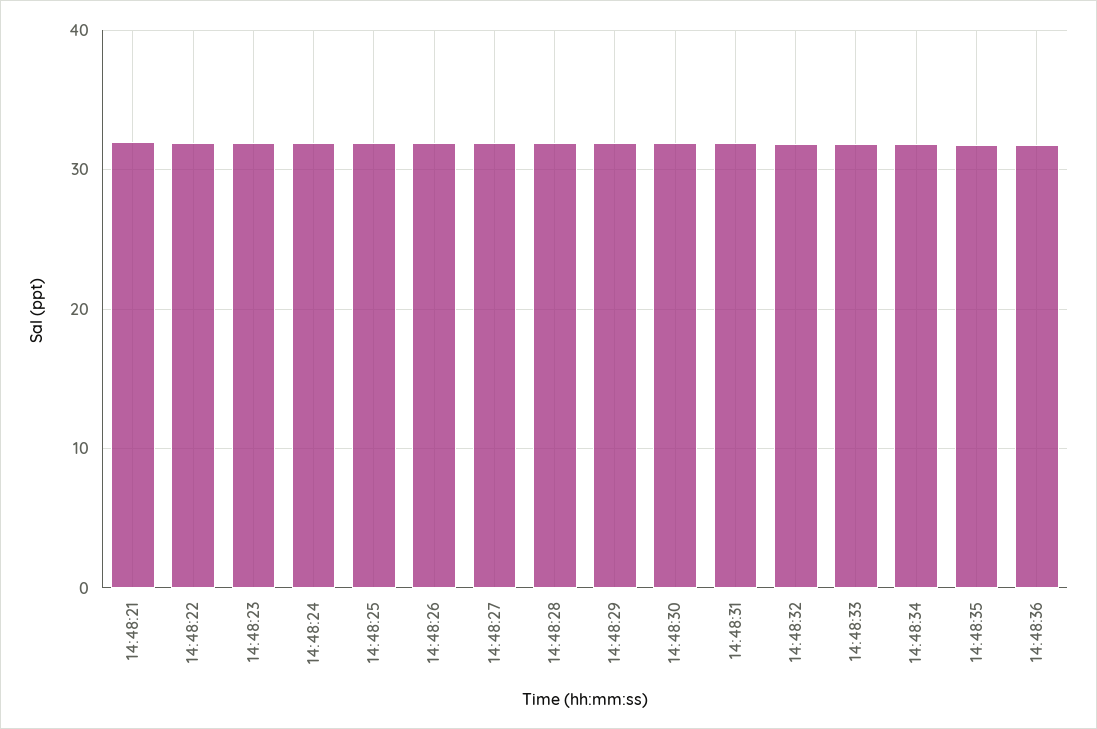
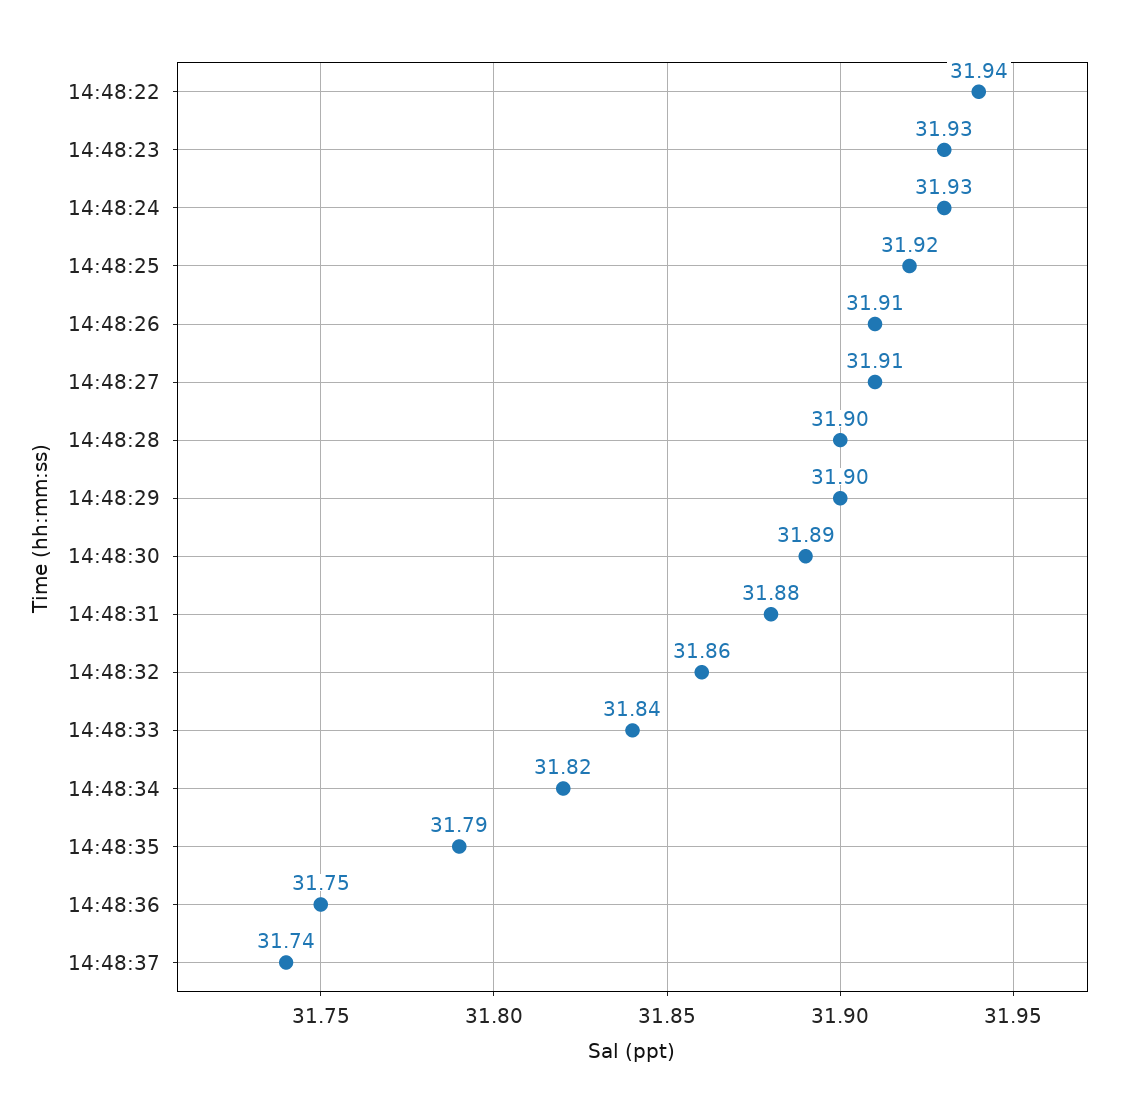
14:48:21: 32 -> none
14:48:37: none -> 31.74

